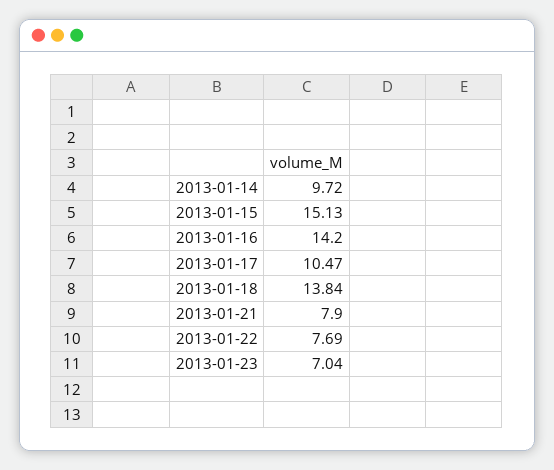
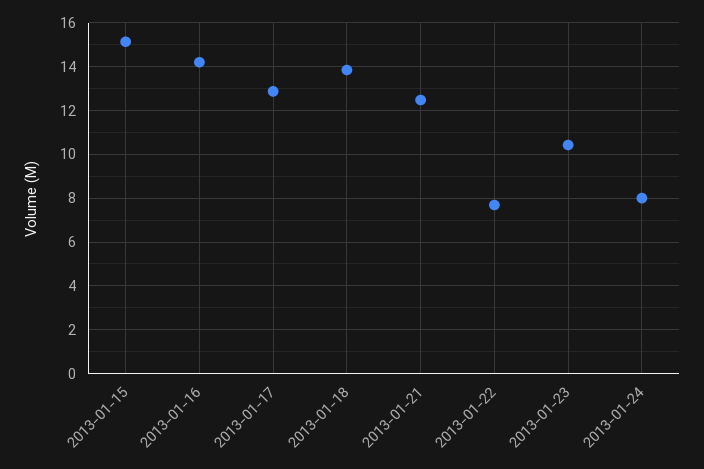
2013-01-14: 9.72 -> none
2013-01-17: 10.47 -> 13
2013-01-21: 7.9 -> 12.5
2013-01-23: 7.04 -> 10.5
2013-01-24: none -> 8

